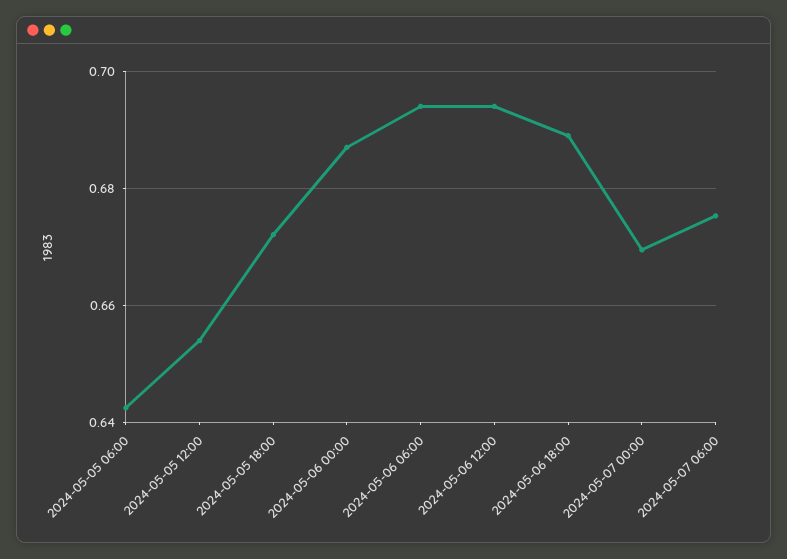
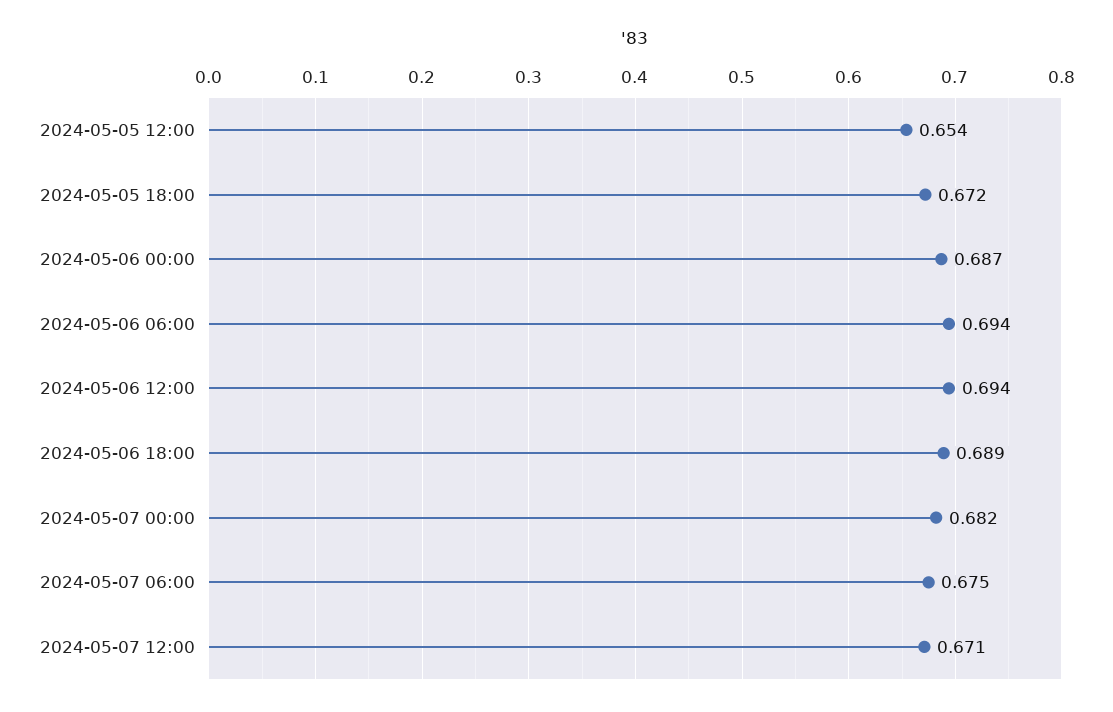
2024-05-05 06:00: 0.642 -> none
2024-05-07 00:00: 0.67 -> 0.682
2024-05-07 12:00: none -> 0.671

